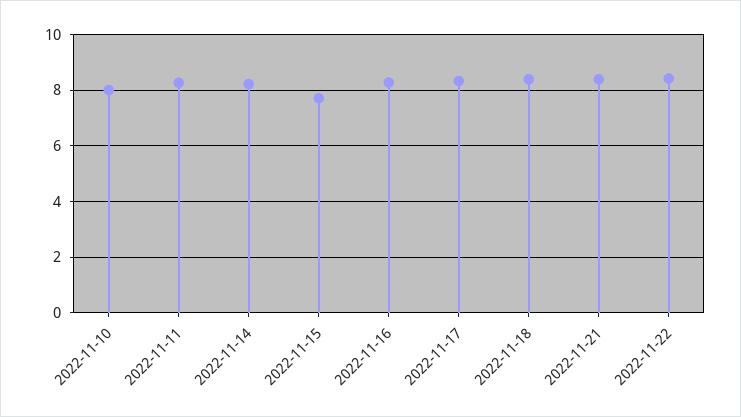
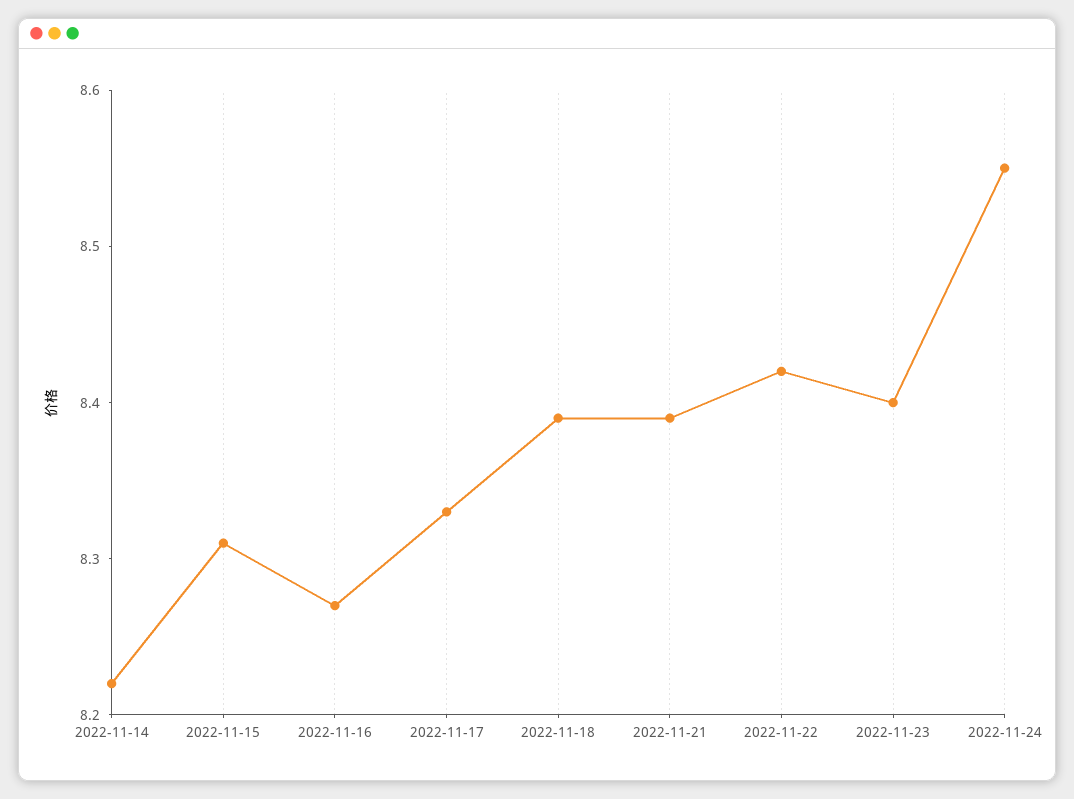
2022-11-10: 8 -> none
2022-11-11: 8.25 -> none
2022-11-15: 7.75 -> 8.31
2022-11-23: none -> 8.4
2022-11-24: none -> 8.55

